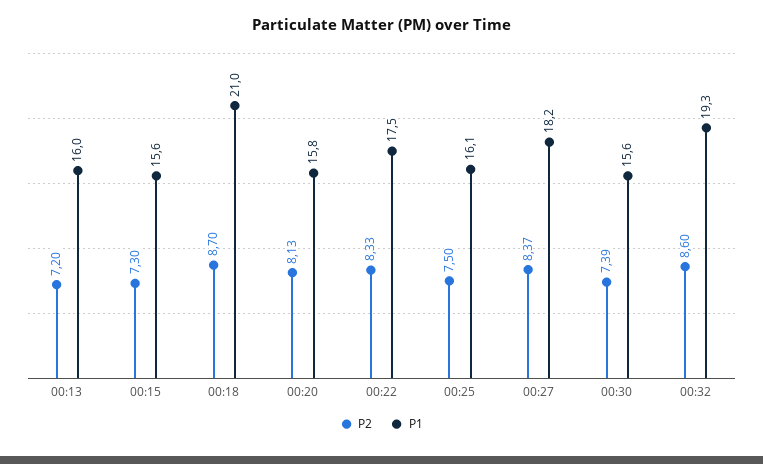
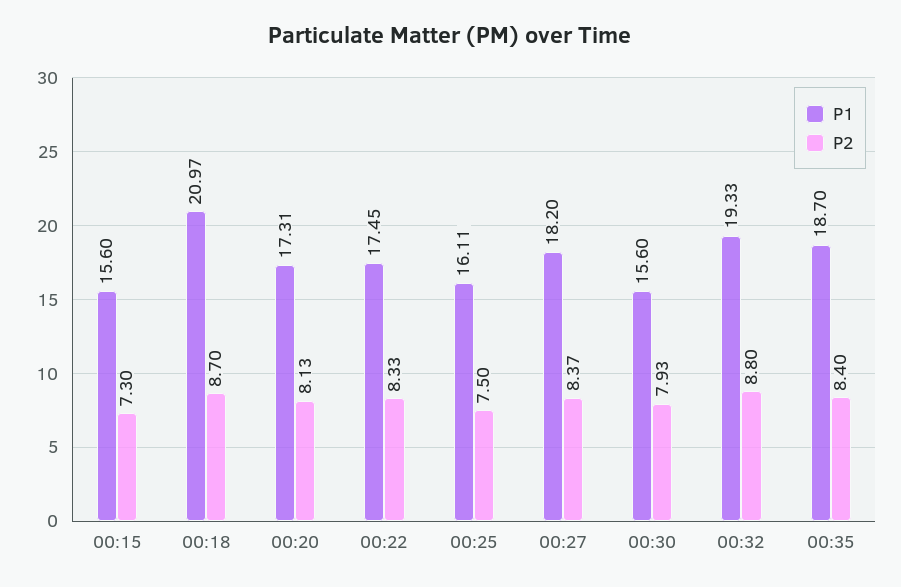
P2, 00:13: 7.2 -> none
P1, 00:13: 16 -> none
P1, 00:20: 15.8 -> 17.31
P2, 00:30: 7.39 -> 7.93
P2, 00:32: 8.6 -> 8.8
P1, 00:35: none -> 18.7
P2, 00:35: none -> 8.4

